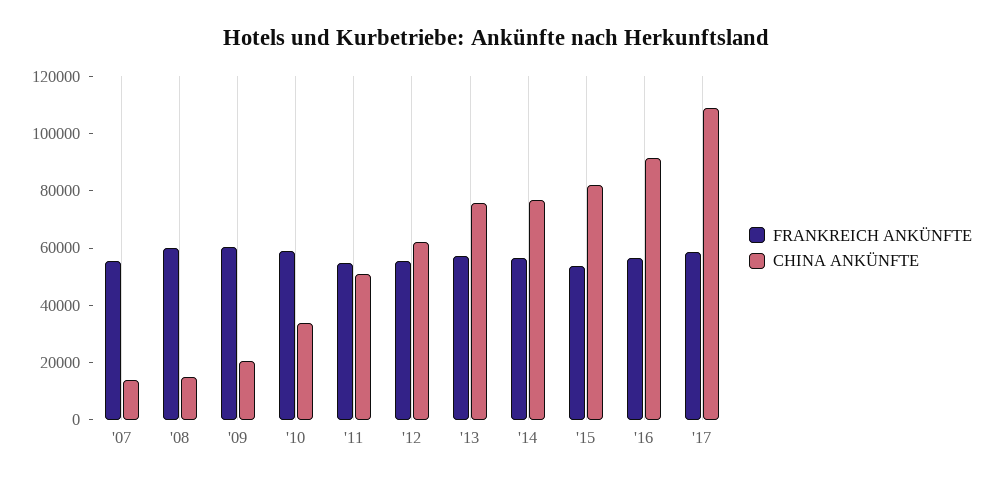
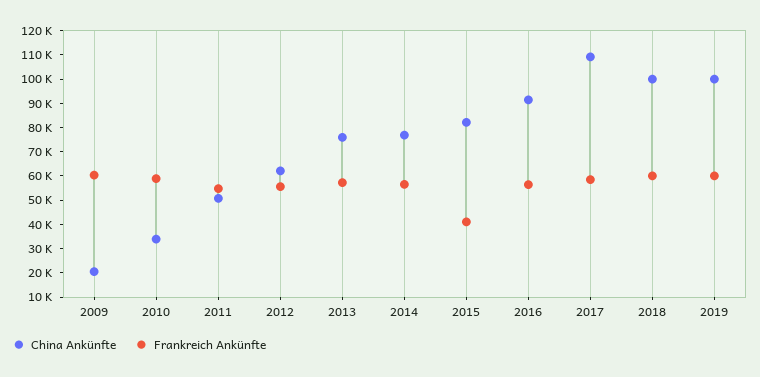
FRANKREICH ANKÜNFTE, '07: 55000 -> none
CHINA ANKÜNFTE, '07: 15000 -> none
FRANKREICH ANKÜNFTE, '08: 60000 -> none
CHINA ANKÜNFTE, '08: 15000 -> none
FRANKREICH ANKÜNFTE, '15: 55000 -> 40000
CHINA ANKÜNFTE, 2018: none -> 100000
FRANKREICH ANKÜNFTE, 2018: none -> 60000
CHINA ANKÜNFTE, 2019: none -> 100000
FRANKREICH ANKÜNFTE, 2019: none -> 60000

